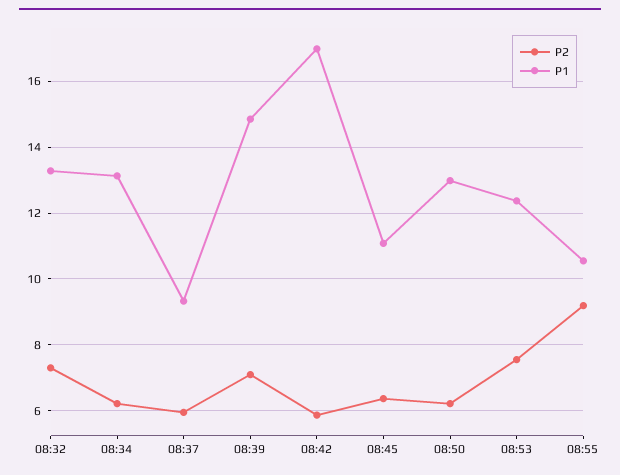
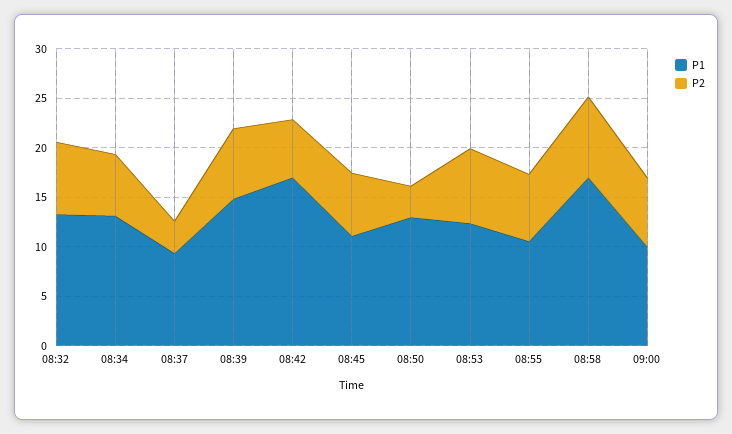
P2, 08:37: 6 -> 3
P2, 08:50: 6.2 -> 3
P2, 08:55: 9.2 -> 7
P1, 08:58: none -> 17
P2, 08:58: none -> 8
P1, 09:00: none -> 10
P2, 09:00: none -> 7

